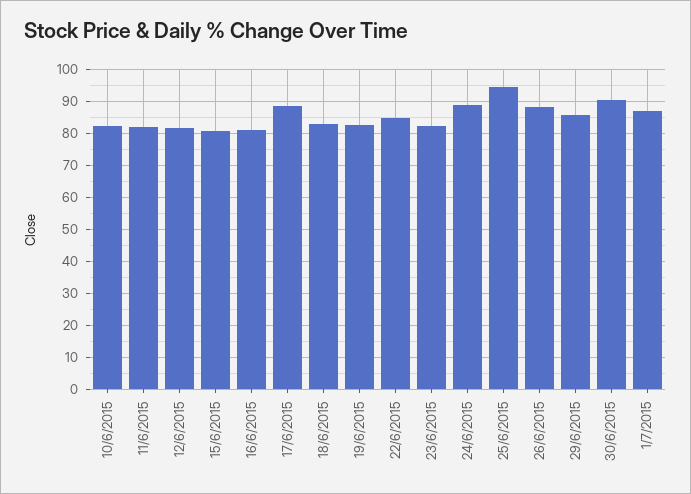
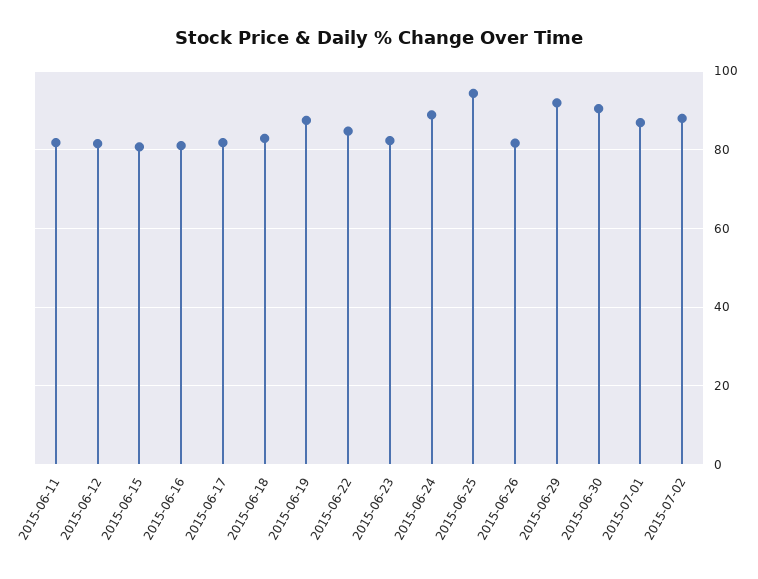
10/6/2015: 82 -> none
17/6/2015: 88 -> 82
19/6/2015: 82 -> 88
26/6/2015: 88 -> 82
29/6/2015: 86 -> 92
2015-07-02: none -> 88

